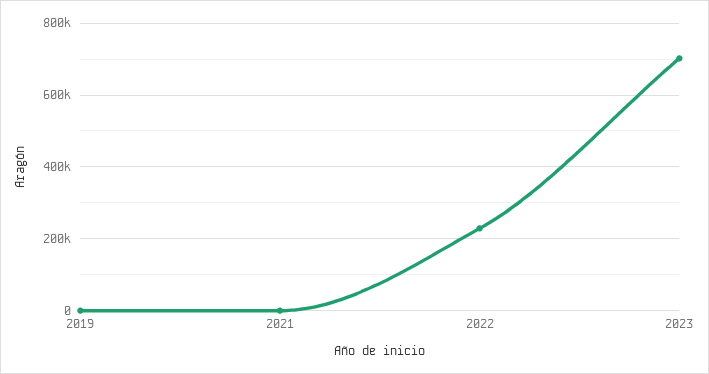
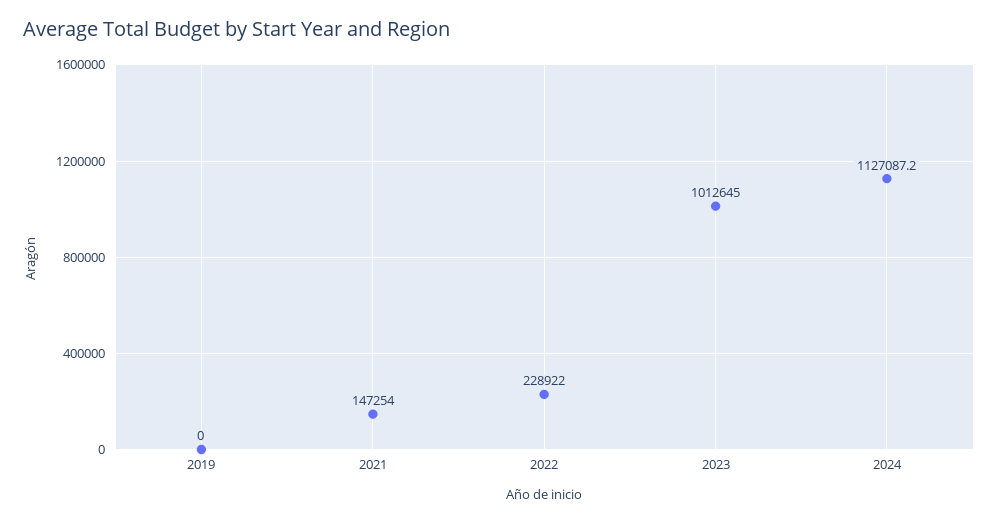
2021: 0 -> 147254
2023: 700000 -> 1012645
2024: none -> 1127087.2

